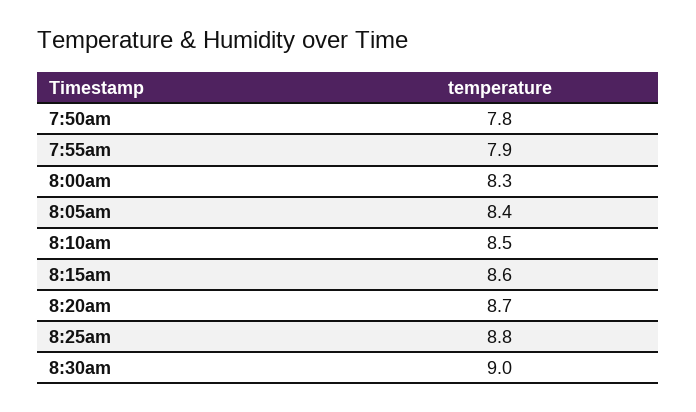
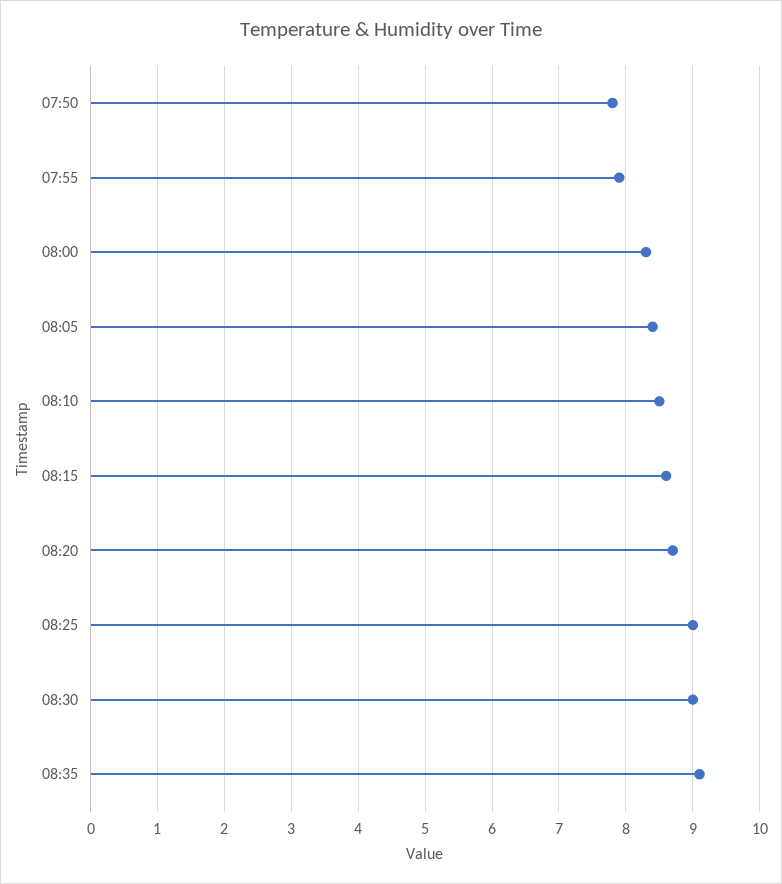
8:25am: 8.8 -> 9
08:35: none -> 9.1

